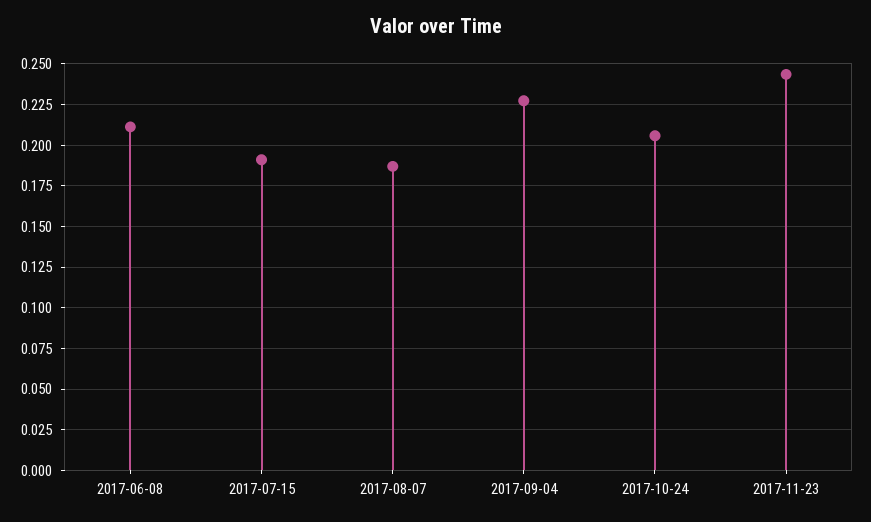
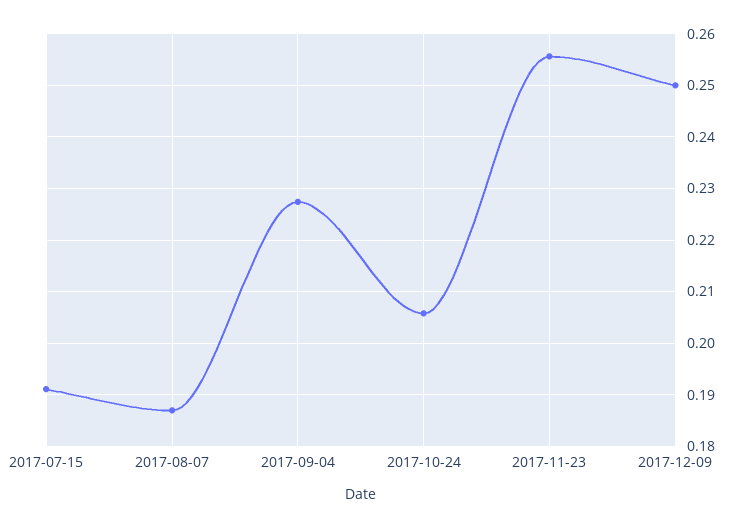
2017-06-08: 0.21 -> none
2017-11-23: 0.245 -> 0.256
2017-12-09: none -> 0.25

